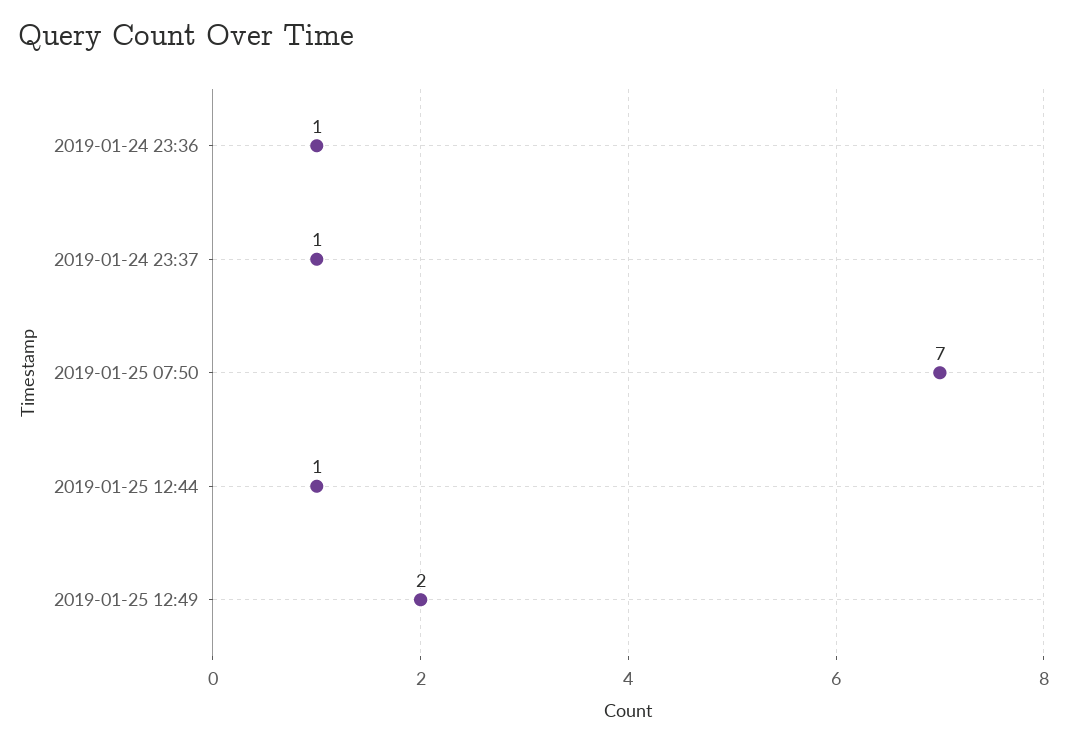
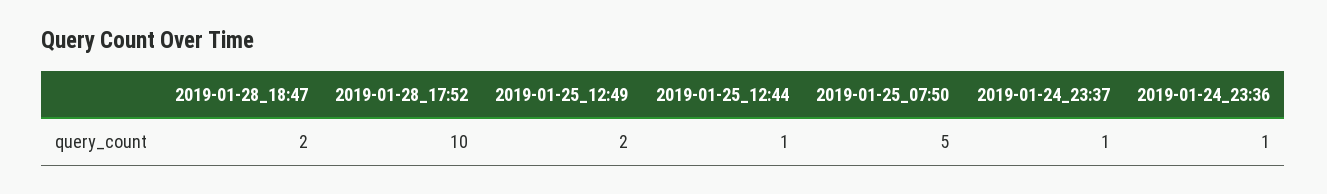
2019-01-25 07:50: 7 -> 5
2019-01-28_18:47: none -> 2
2019-01-28_17:52: none -> 10

